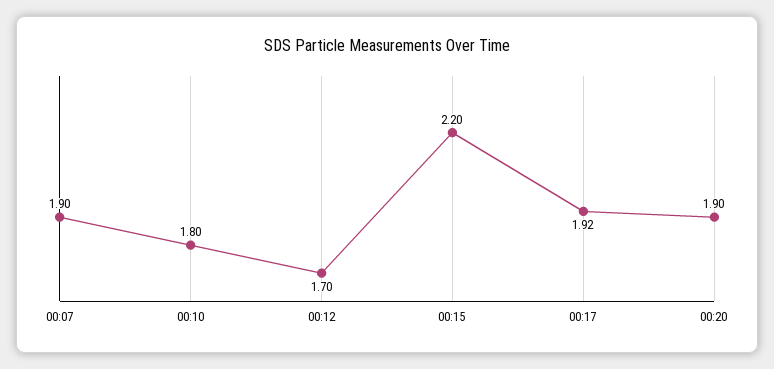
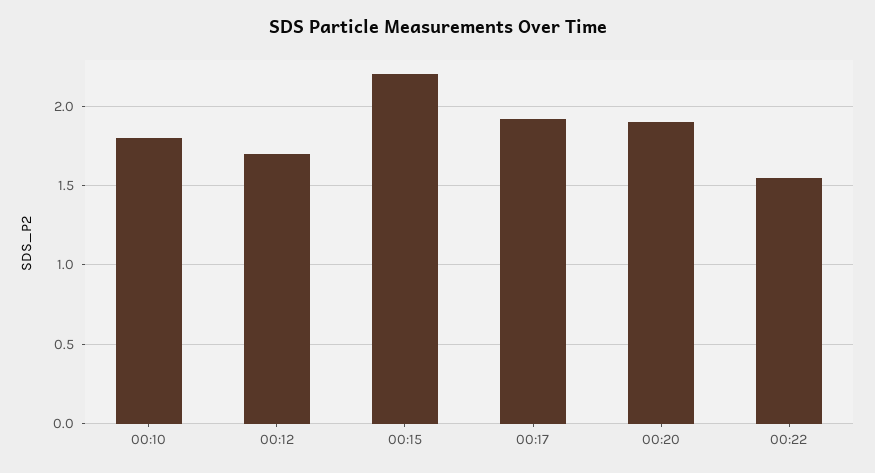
00:07: 1.9 -> none
00:22: none -> 1.55

